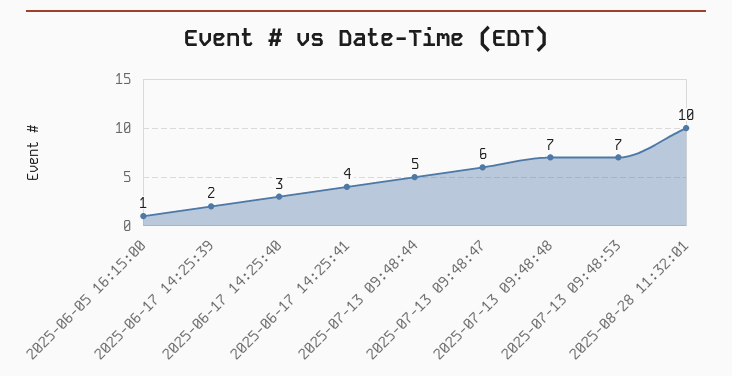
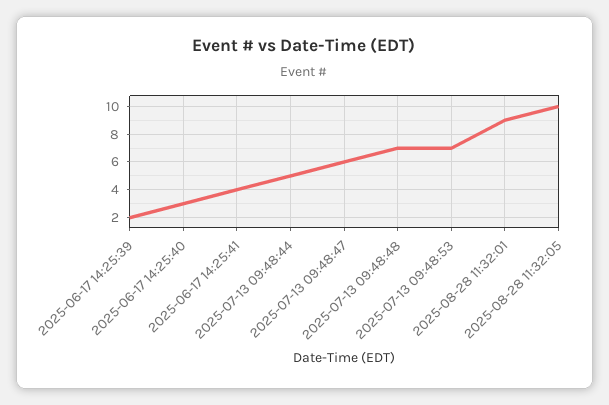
2025-06-05 16:15:00: 1 -> none
2025-08-28 11:32:01: 10 -> 9
2025-08-28 11:32:05: none -> 10

